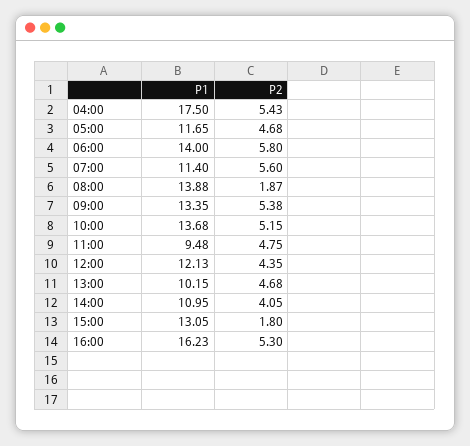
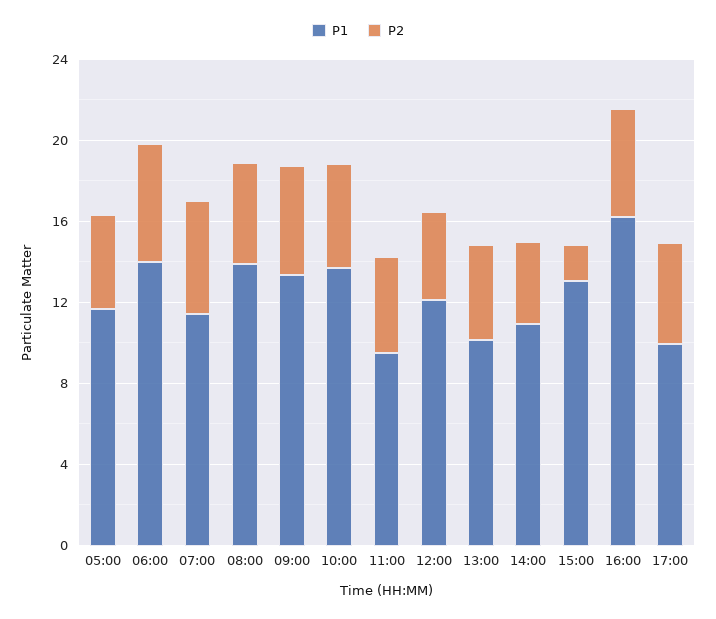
P1, 04:00: 17.5 -> none
P2, 04:00: 5.43 -> none
P2, 08:00: 1.87 -> 5
P1, 17:00: none -> 10
P2, 17:00: none -> 5

